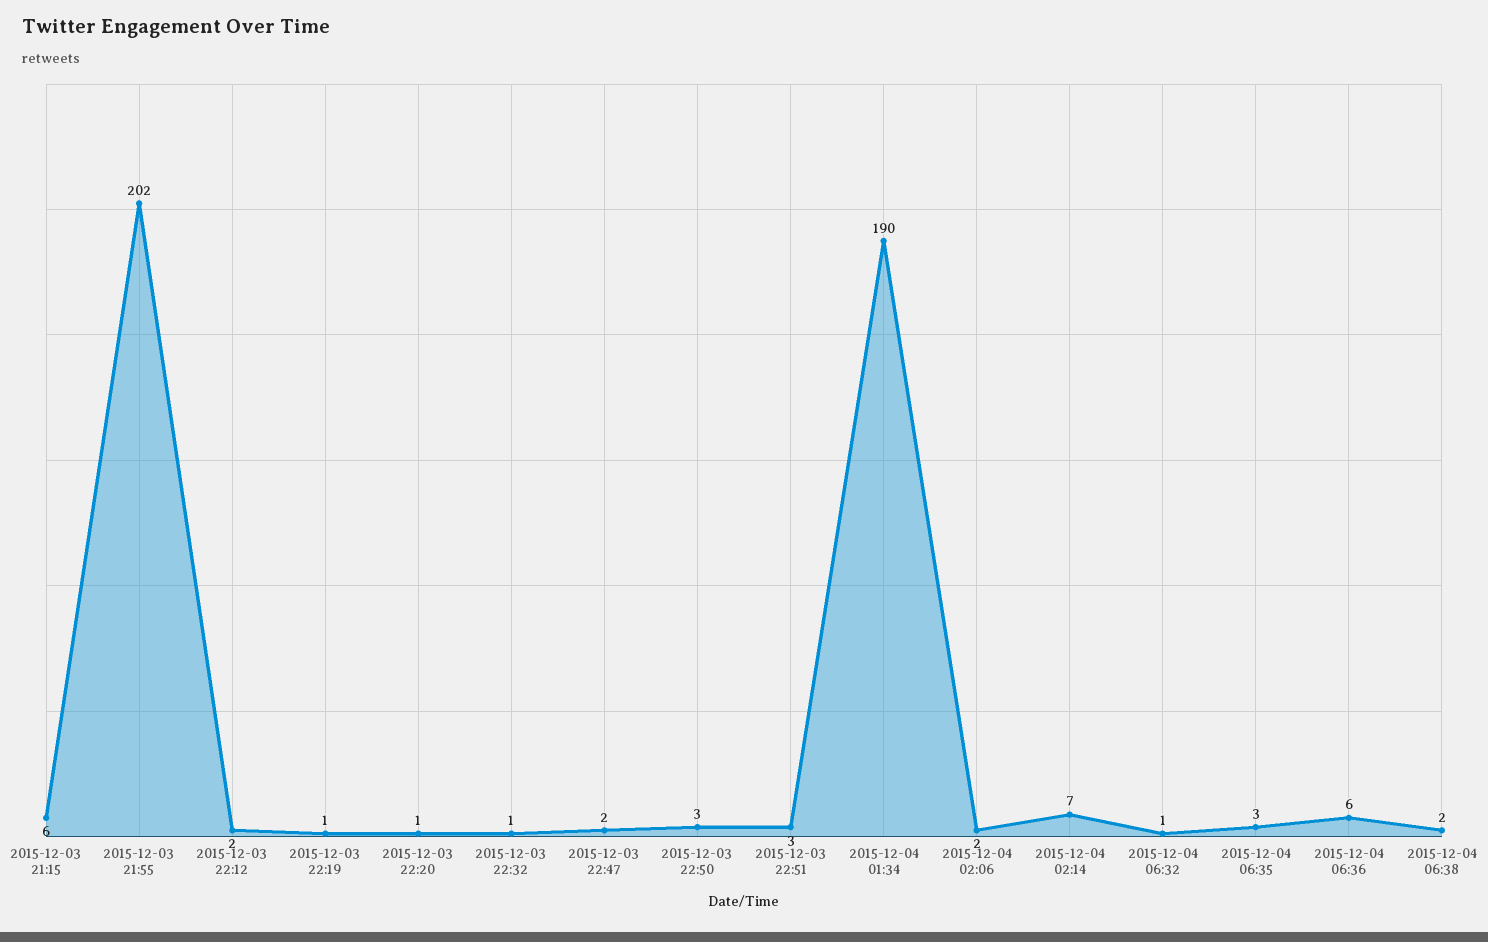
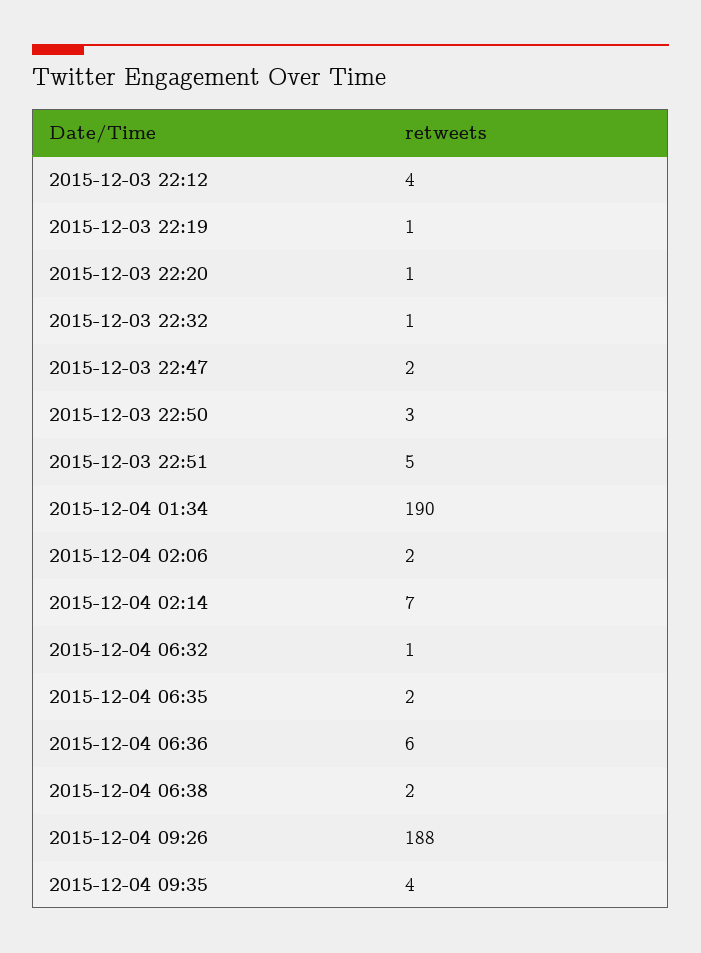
2015-12-03 21:15: 6 -> none
2015-12-03 21:55: 202 -> none
2015-12-03 22:12: 2 -> 4
2015-12-03 22:51: 3 -> 5
2015-12-04 06:35: 3 -> 2
2015-12-04 09:26: none -> 188
2015-12-04 09:35: none -> 4

